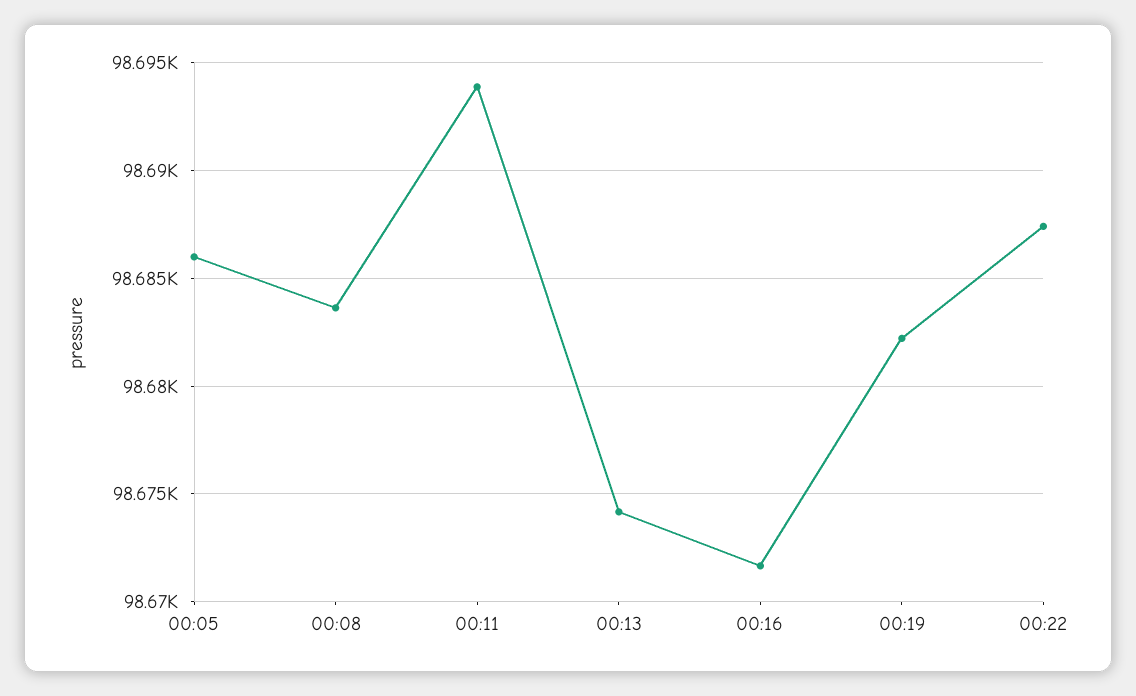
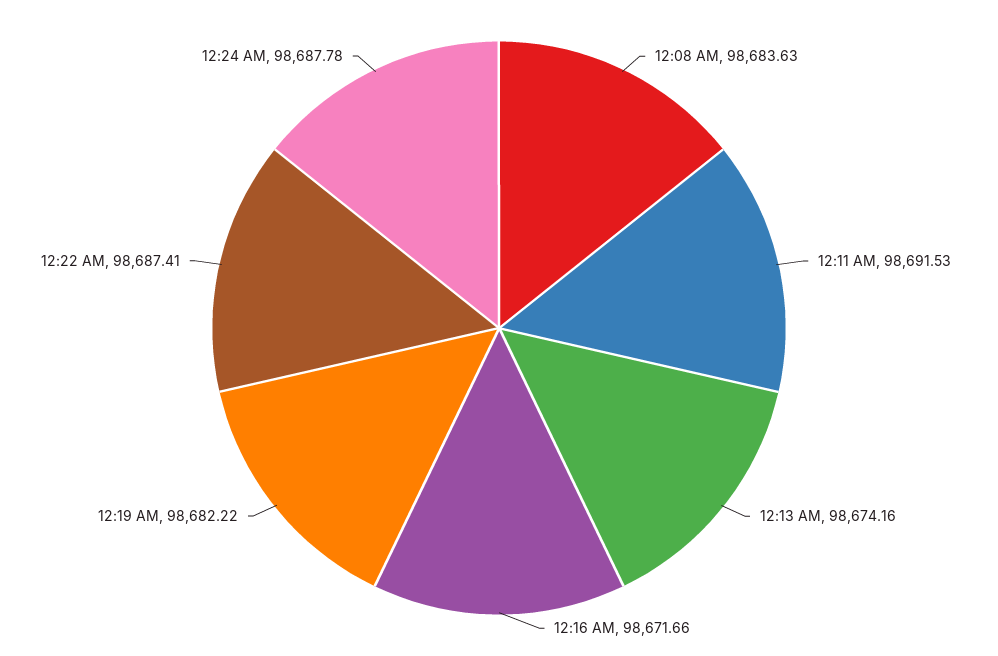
00:05: 98686 -> none
00:11: 98694 -> 98691.53
12:24 AM: none -> 98687.78

